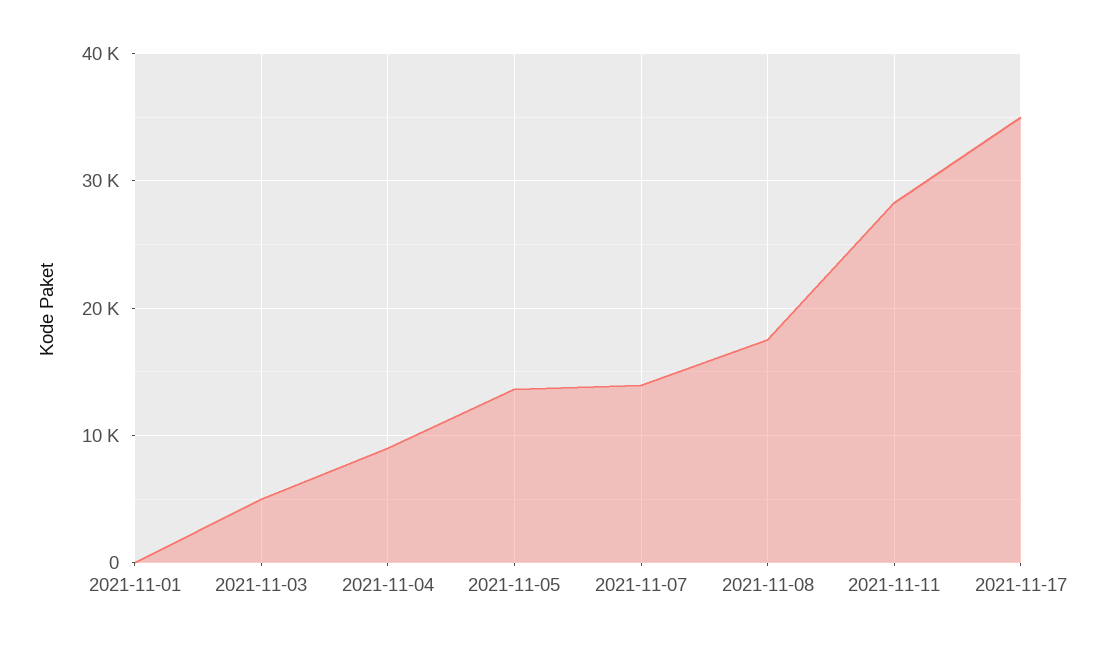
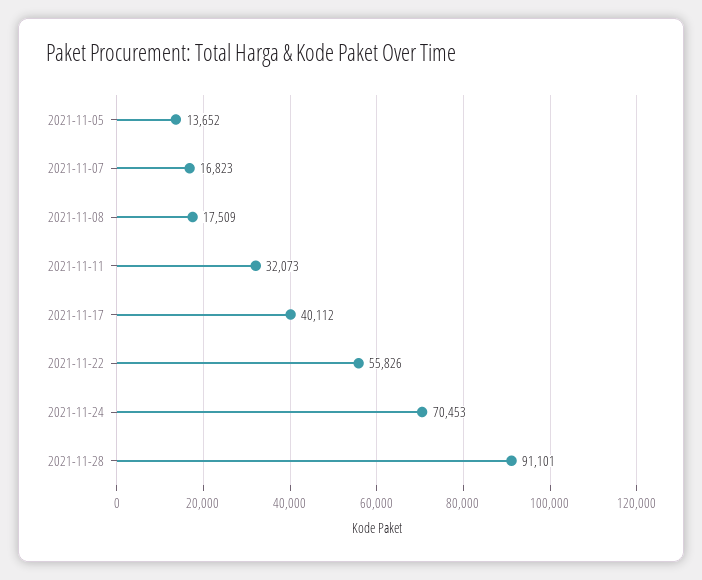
2021-11-01: 0 -> none
2021-11-03: 5000 -> none
2021-11-04: 9000 -> none
2021-11-07: 14000 -> 16823
2021-11-11: 28000 -> 32073
2021-11-17: 35000 -> 40112
2021-11-22: none -> 55826
2021-11-24: none -> 70453
2021-11-28: none -> 91101

